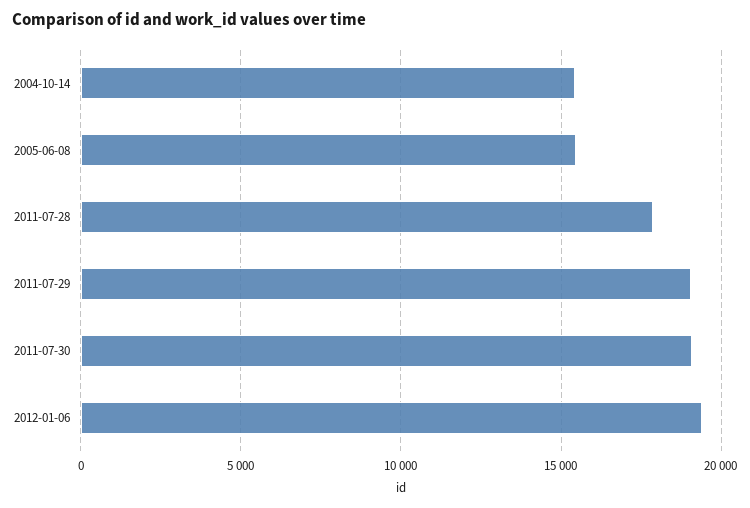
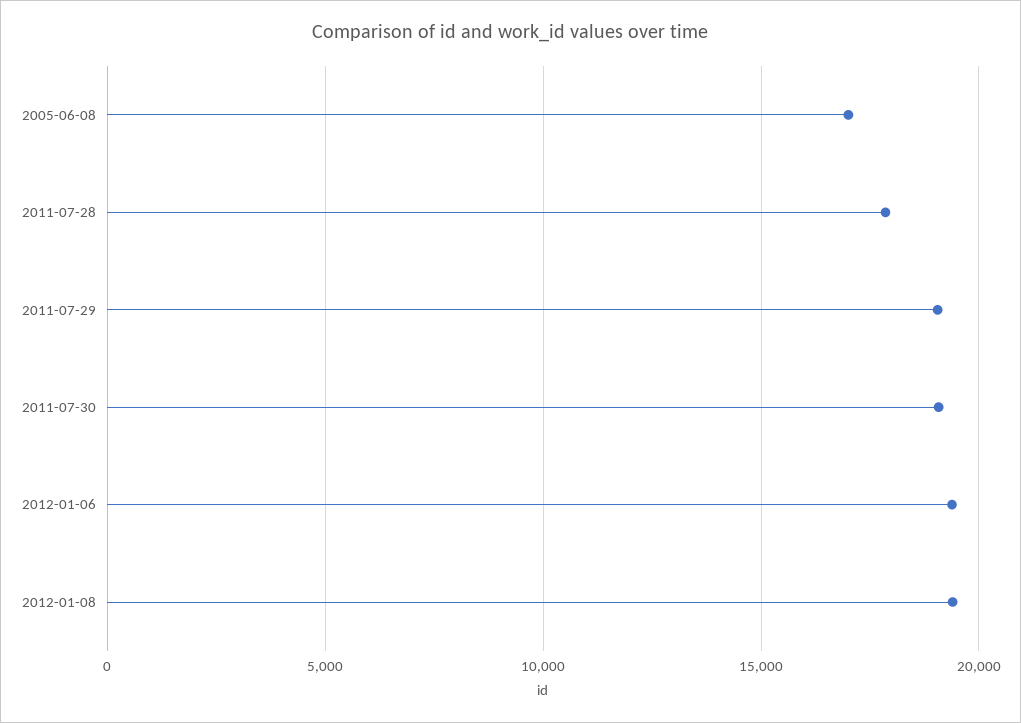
2004-10-14: 15500 -> none
2005-06-08: 15500 -> 17000
2012-01-08: none -> 19500

